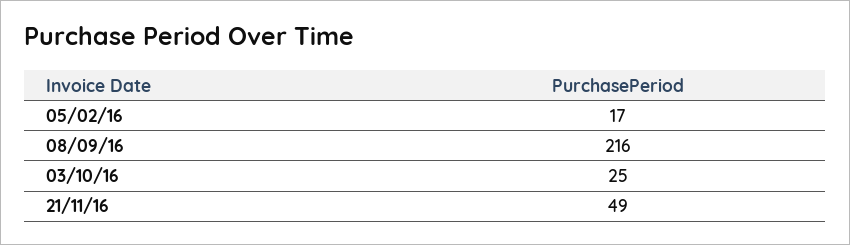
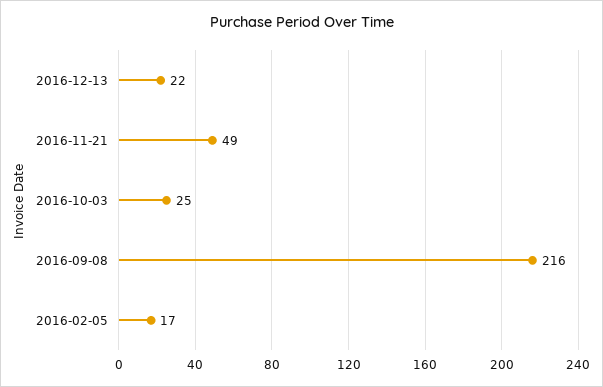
2016-12-13: none -> 22

